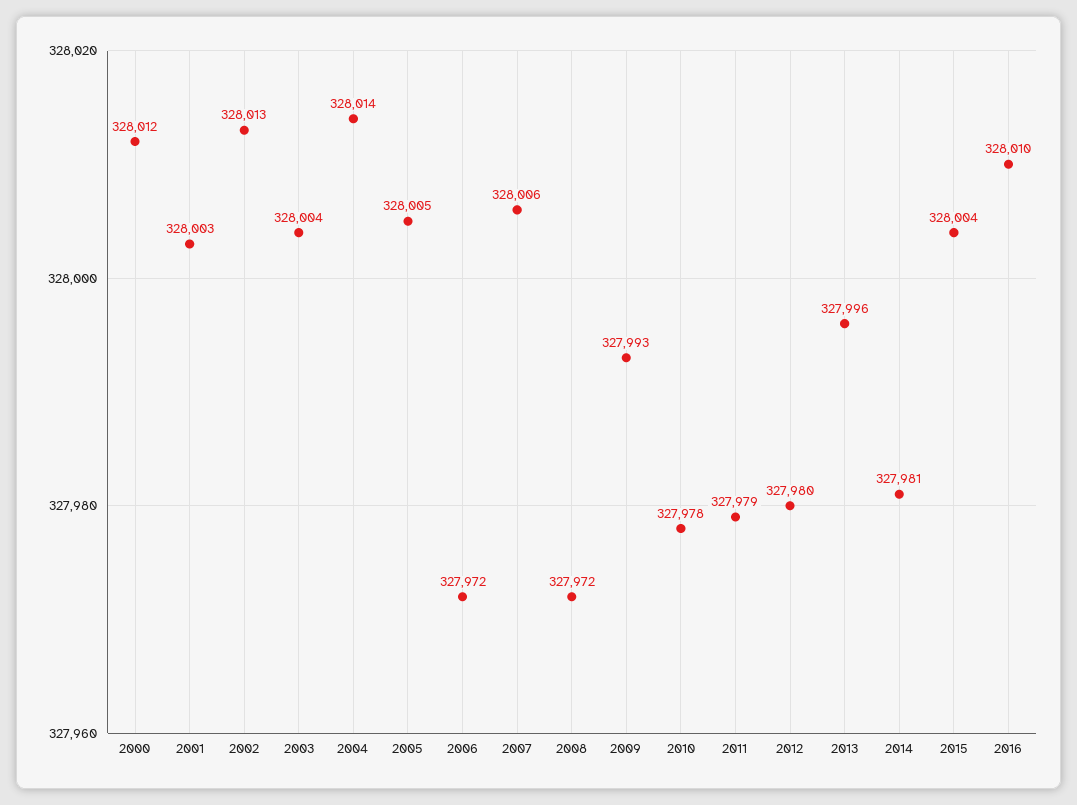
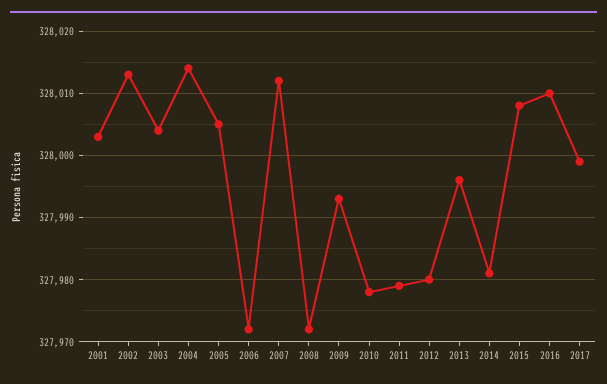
2000: 328012 -> none
2007: 328006 -> 328012
2015: 328004 -> 328008
2017: none -> 327999

